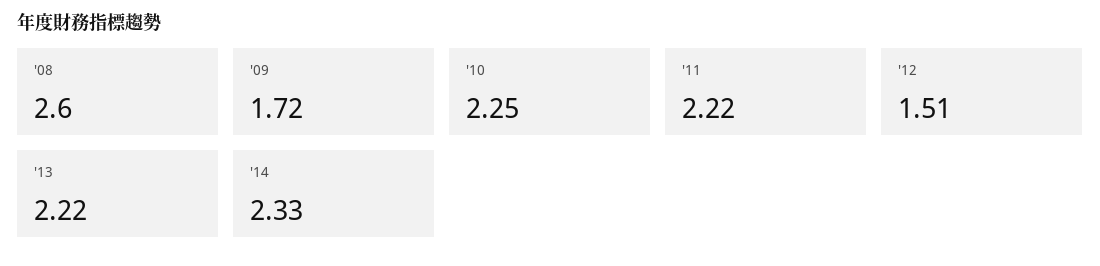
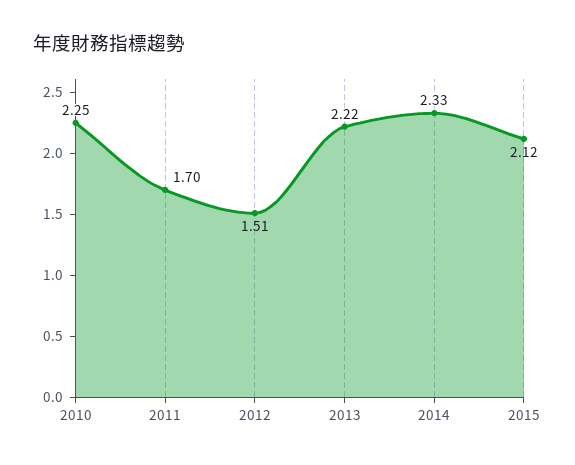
'08: 2.6 -> none
'09: 1.72 -> none
'11: 2.22 -> 1.7
2015: none -> 2.12

